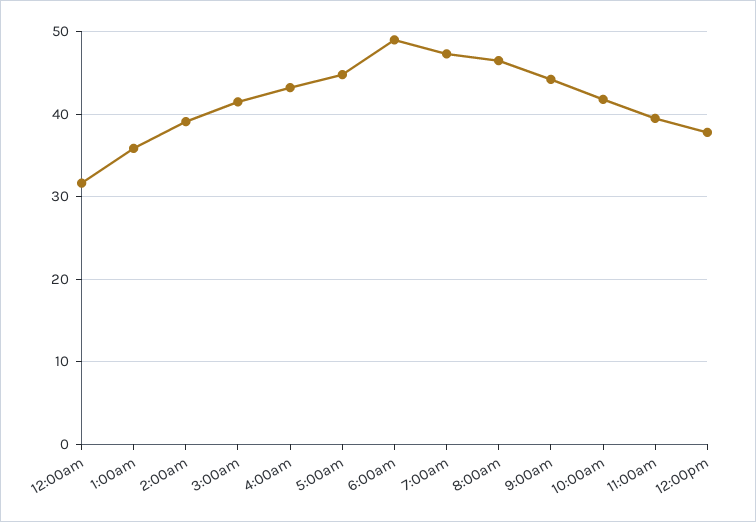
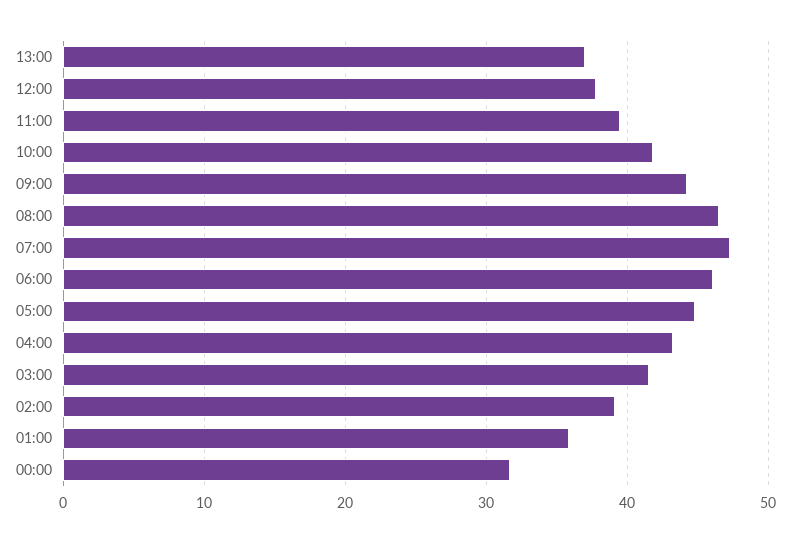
6:00am: 49 -> 46
13:00: none -> 37

